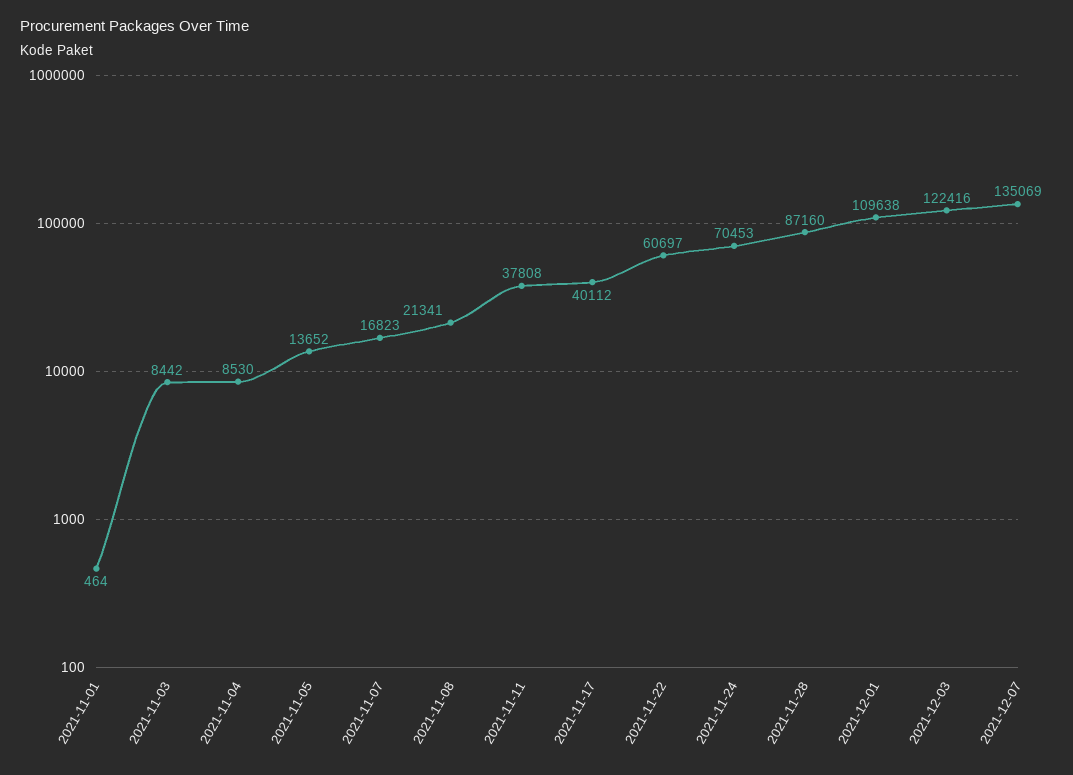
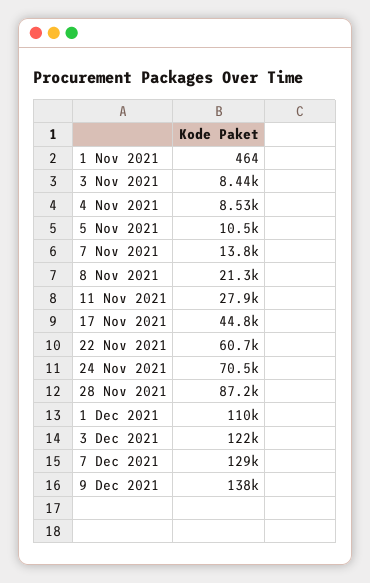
2021-11-05: 13652 -> 10500
2021-11-07: 16823 -> 13800
2021-11-11: 37808 -> 27900
2021-11-17: 40112 -> 44800
2021-12-07: 135069 -> 129000
9 Dec 2021: none -> 138000

